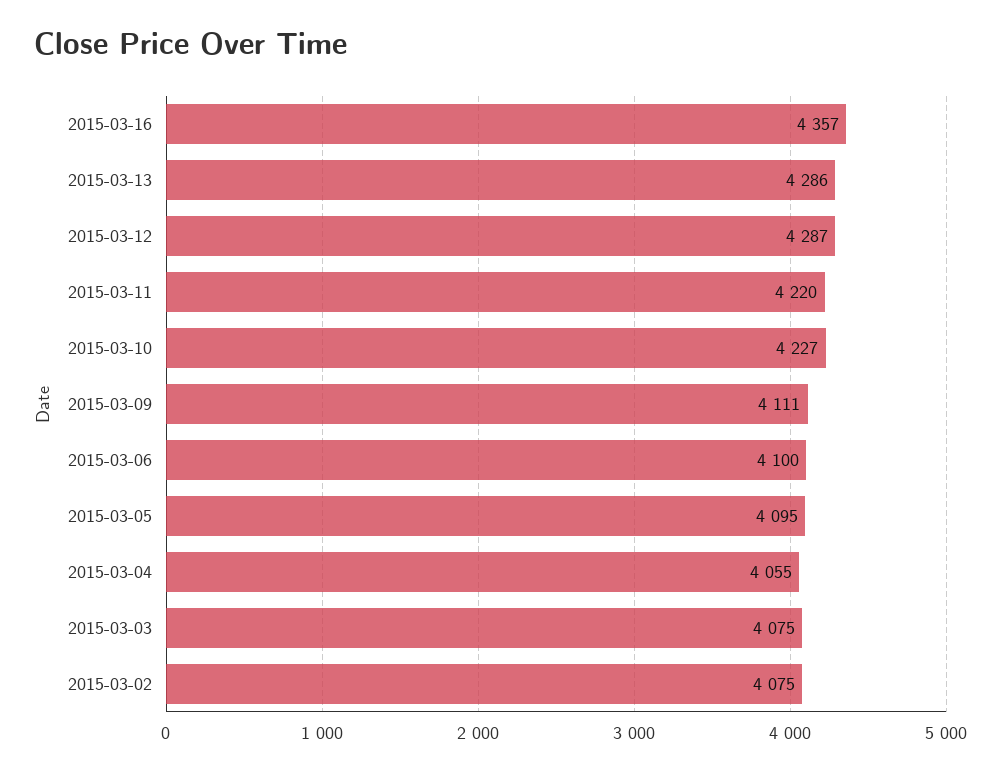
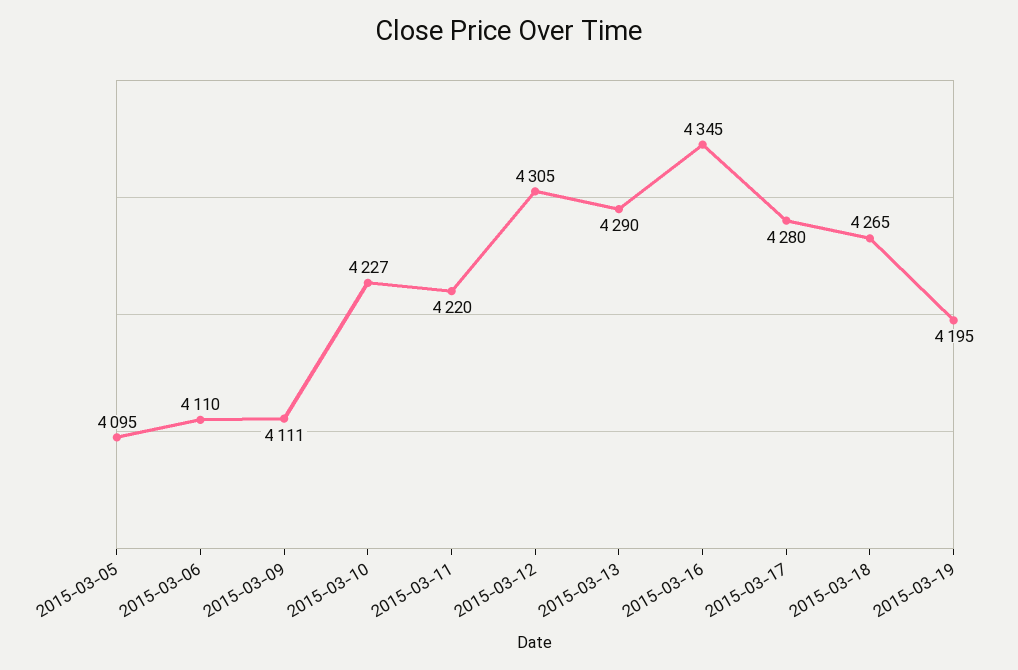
2015-03-16: 4357 -> 4345
2015-03-13: 4286 -> 4290
2015-03-12: 4287 -> 4305
2015-03-06: 4100 -> 4110
2015-03-04: 4055 -> none
2015-03-03: 4075 -> none
2015-03-02: 4075 -> none
2015-03-17: none -> 4280
2015-03-18: none -> 4265
2015-03-19: none -> 4195

